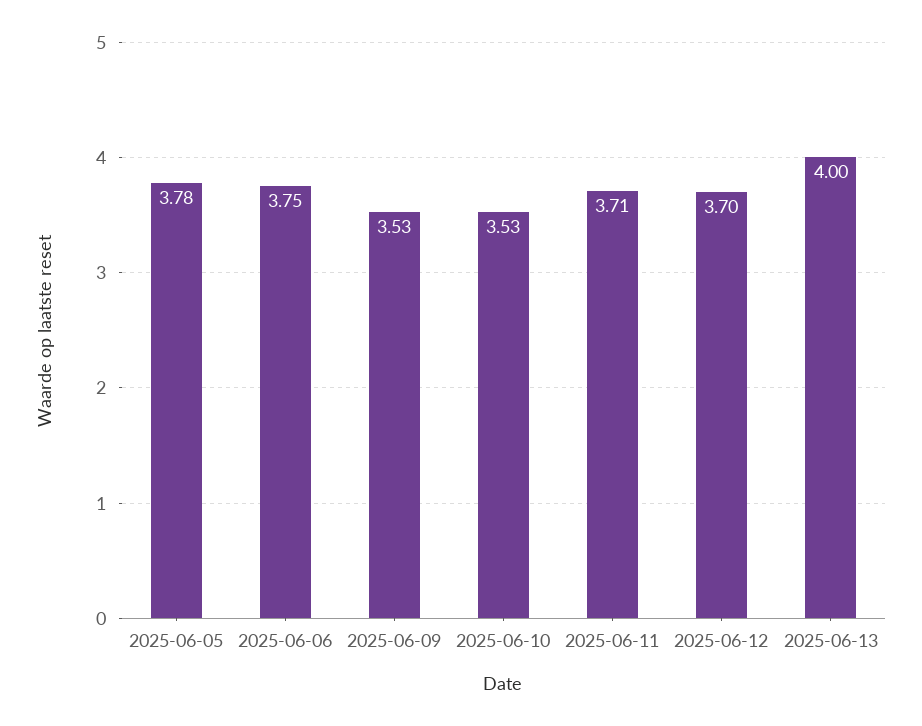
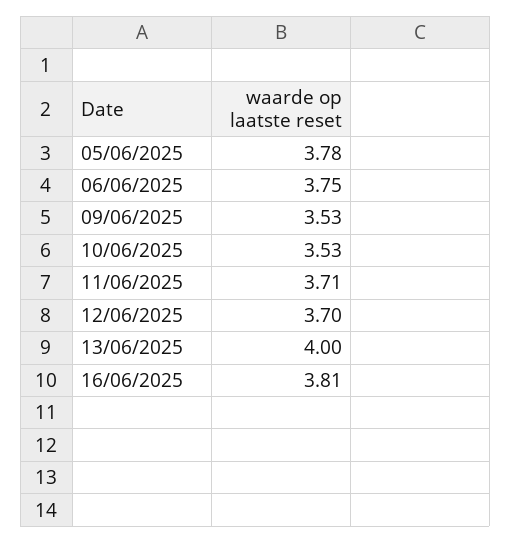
16/06/2025: none -> 3.81

